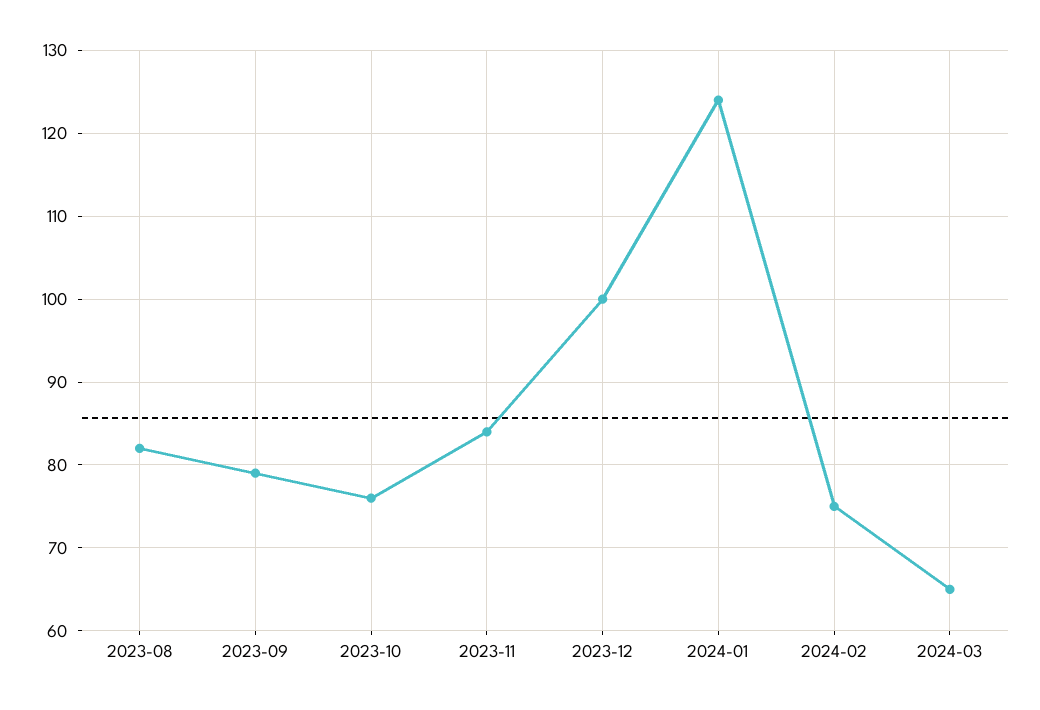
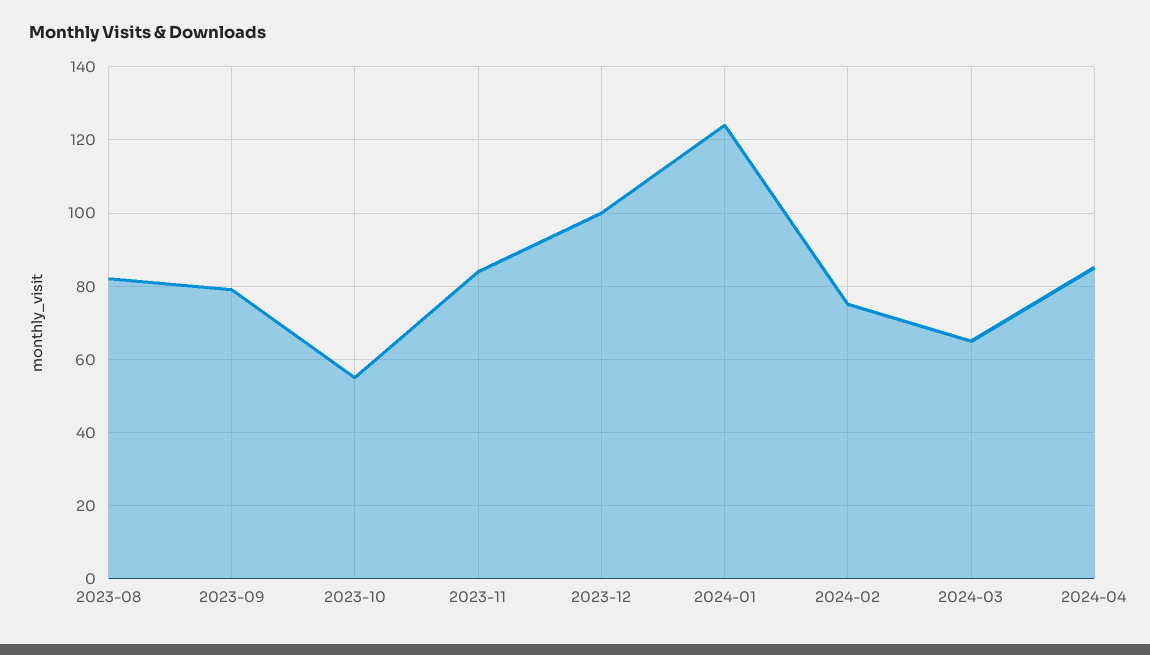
2023-10: 76 -> 55
2024-04: none -> 85

